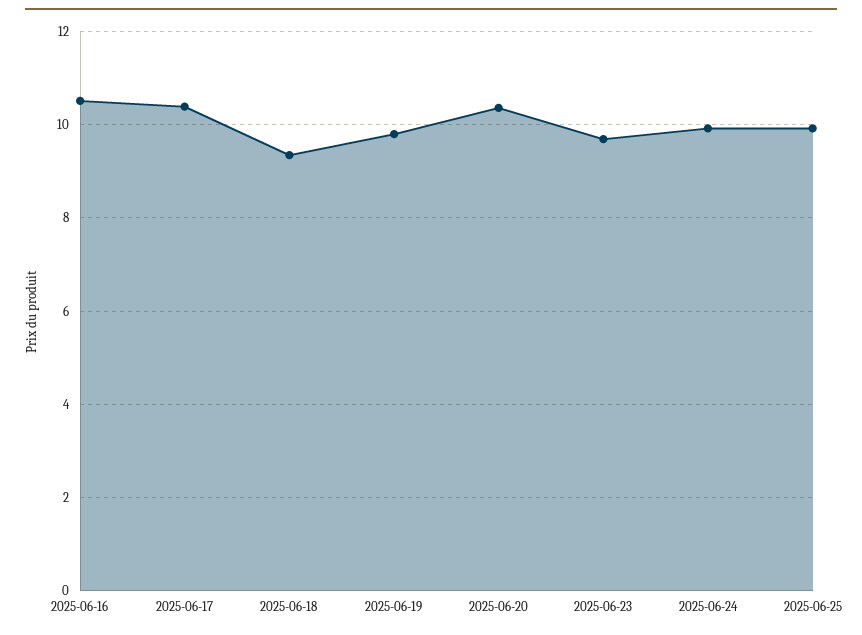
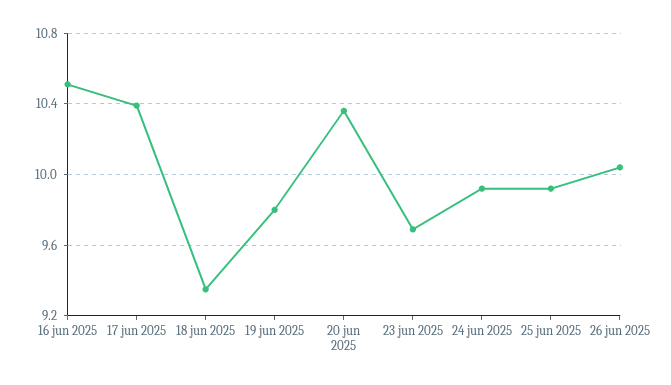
26 jun 2025: none -> 10.05

